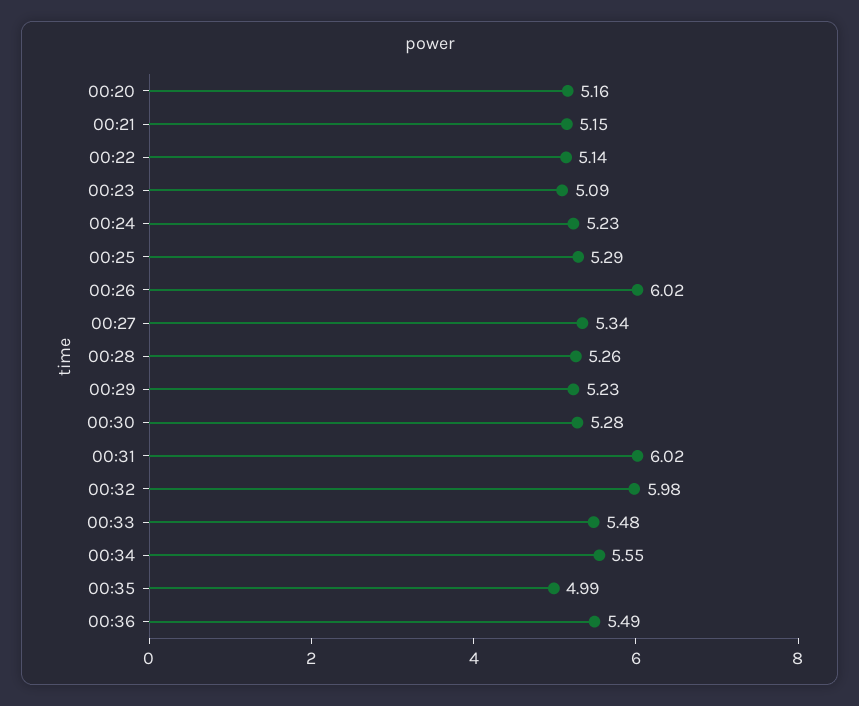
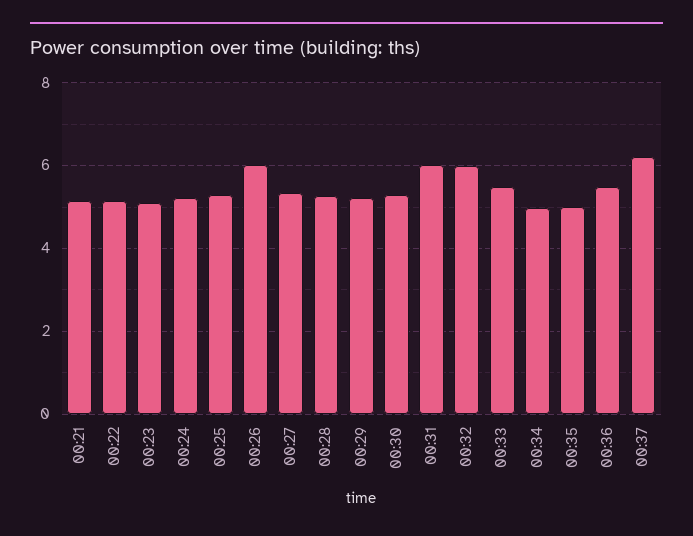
00:20: 5.16 -> none
00:34: 5.55 -> 5
00:37: none -> 6.2

